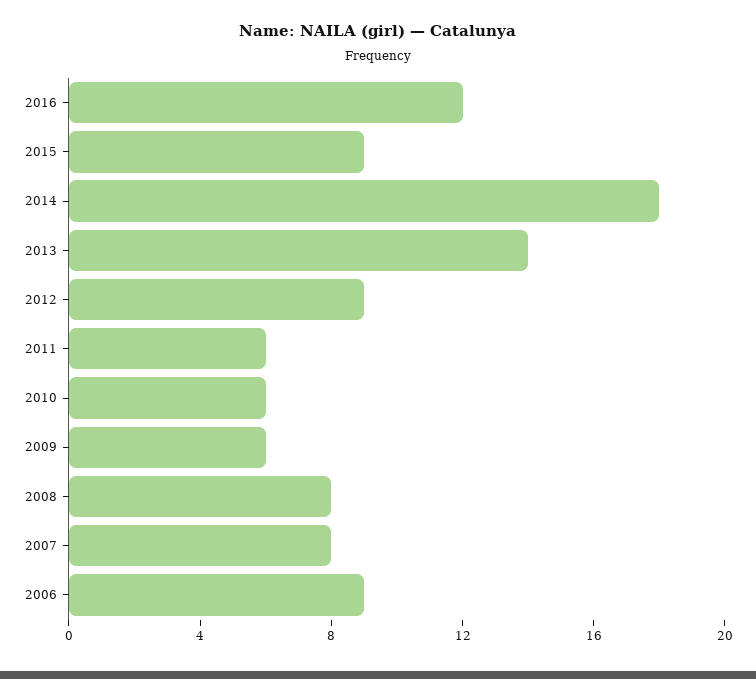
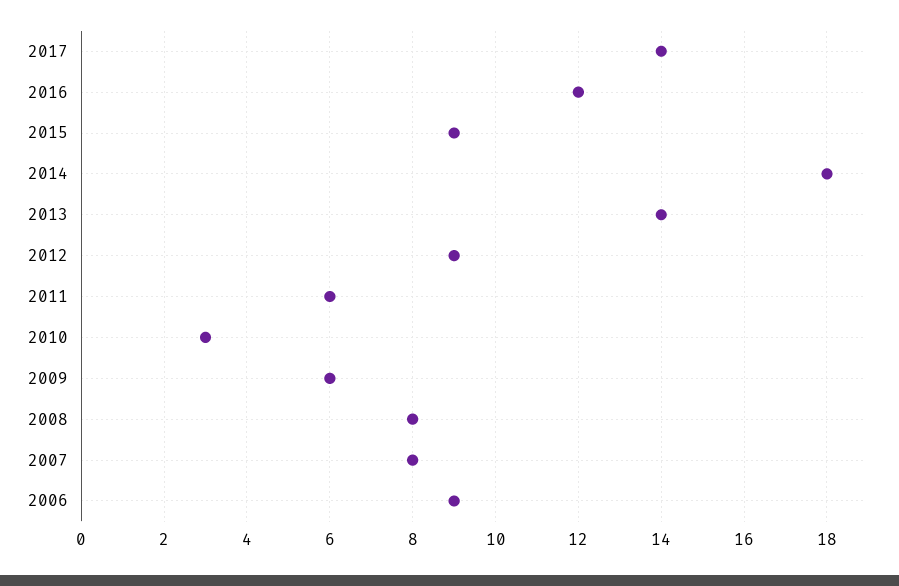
2010: 6 -> 3
2017: none -> 14

